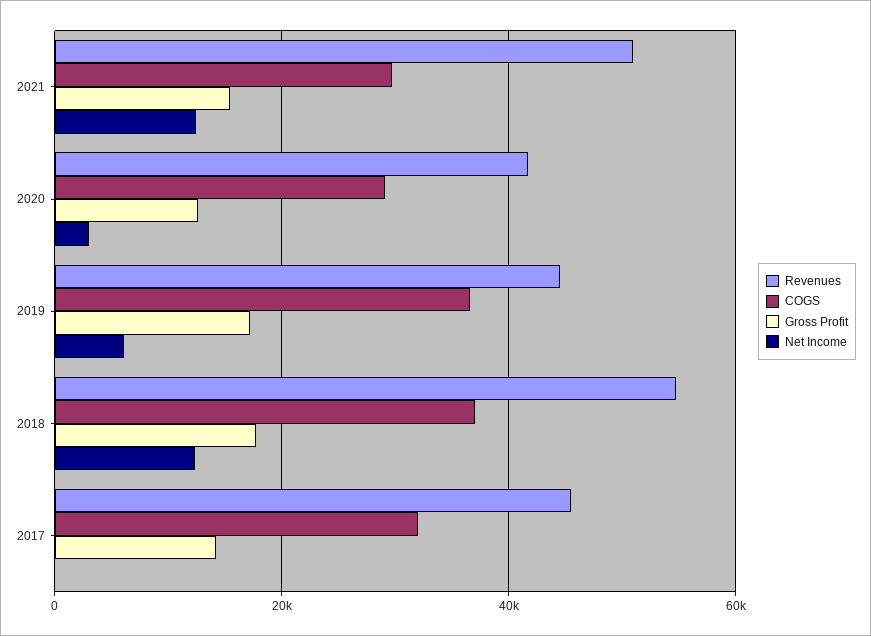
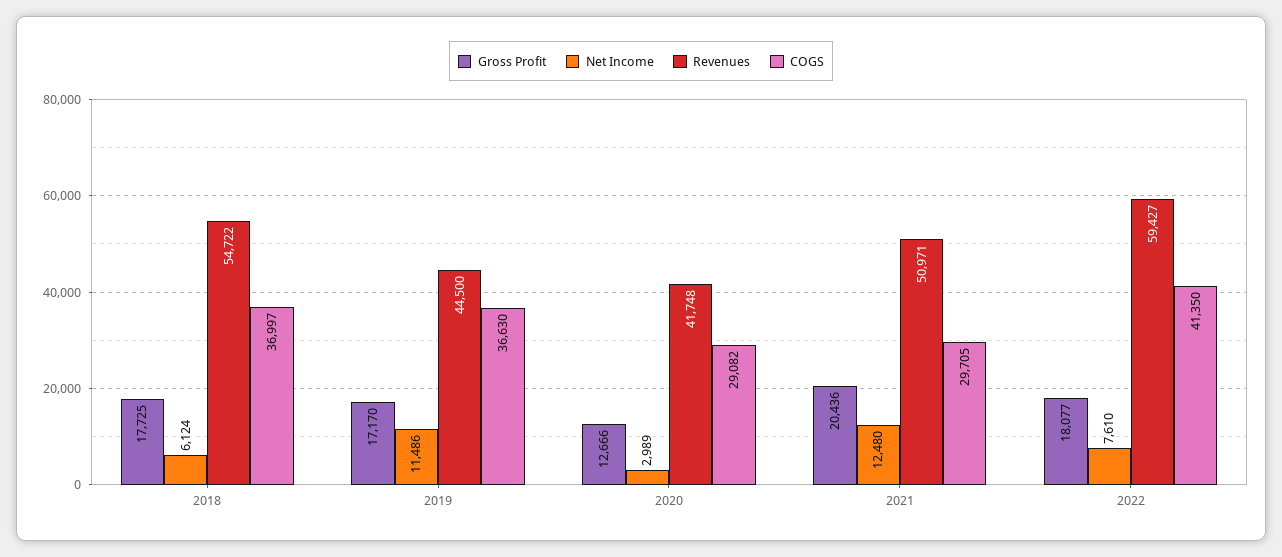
Gross Profit, 2021: 16000 -> 20436
Net Income, 2019: 6000 -> 11486
Net Income, 2018: 12000 -> 6124
Revenues, 2017: 46000 -> none
COGS, 2017: 32000 -> none
Gross Profit, 2017: 14000 -> none
Net Income, 2017: 0 -> none
Gross Profit, 2022: none -> 18077
Net Income, 2022: none -> 7610
Revenues, 2022: none -> 59427
COGS, 2022: none -> 41350

